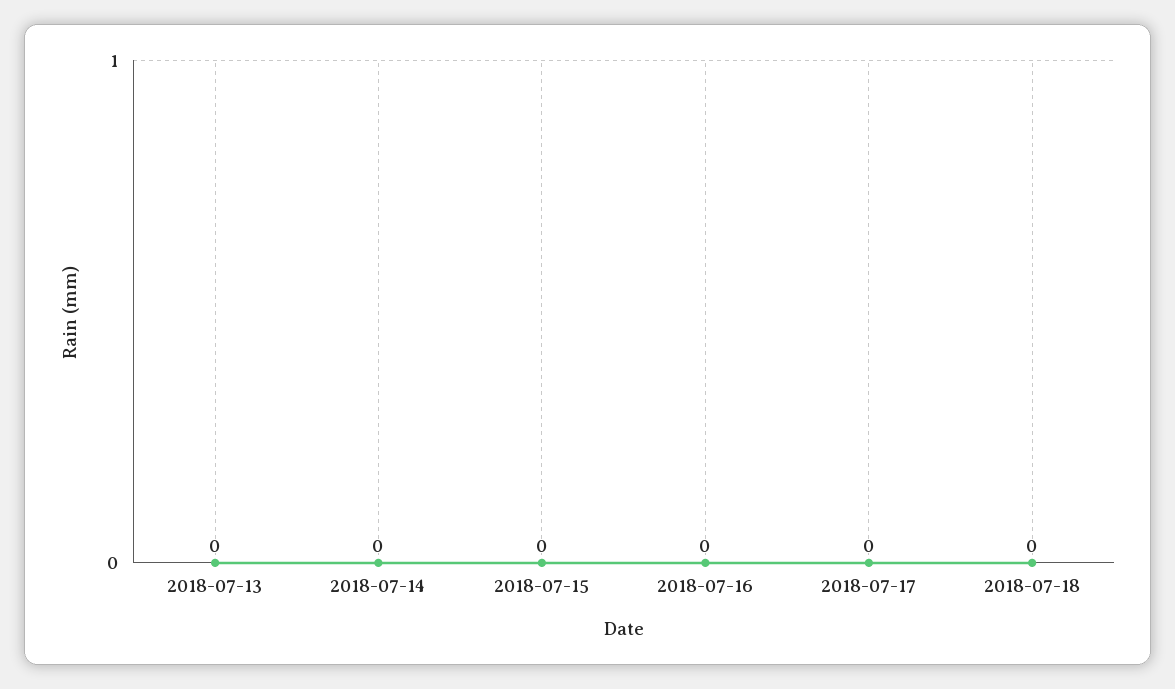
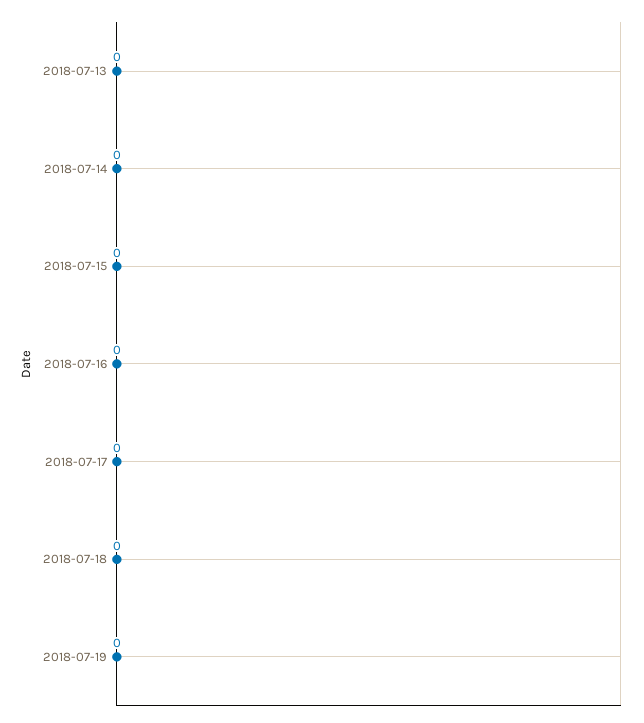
2018-07-19: none -> 0

